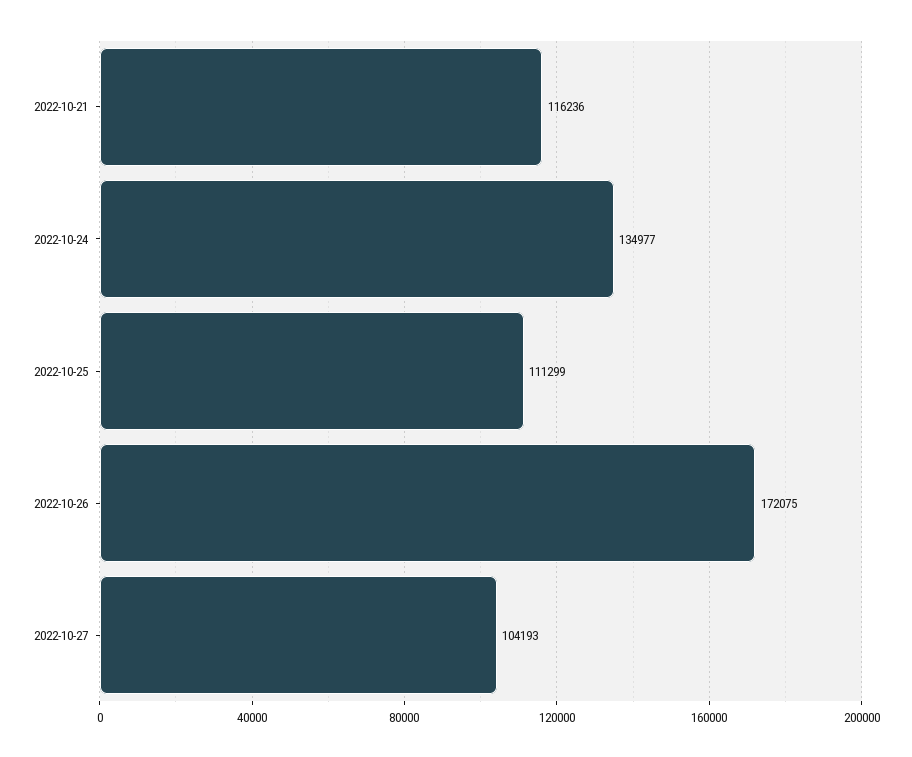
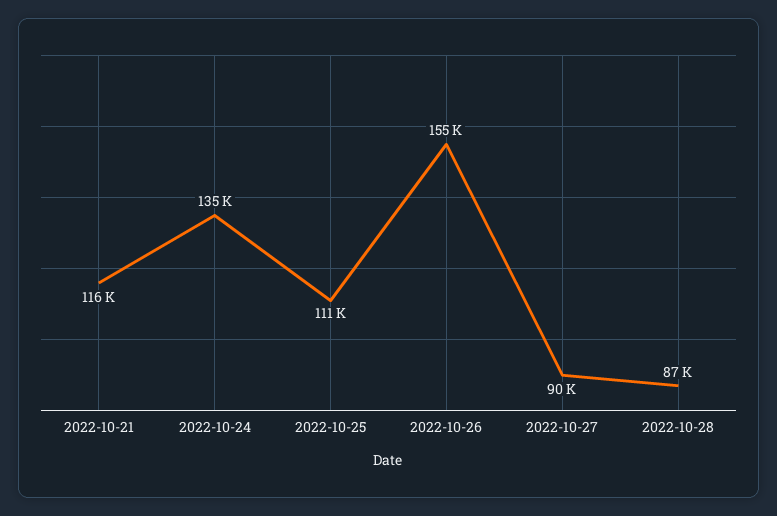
2022-10-26: 172075 -> 155000
2022-10-27: 104193 -> 90000
2022-10-28: none -> 87000

